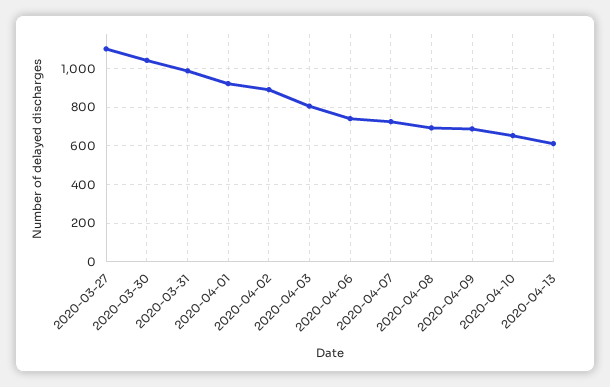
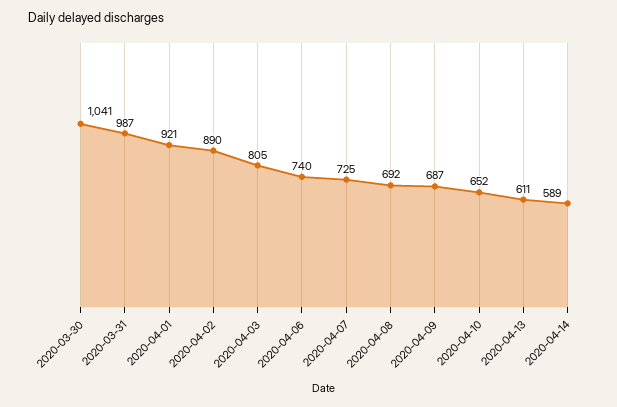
2020-03-27: 1100 -> none
2020-04-14: none -> 589

